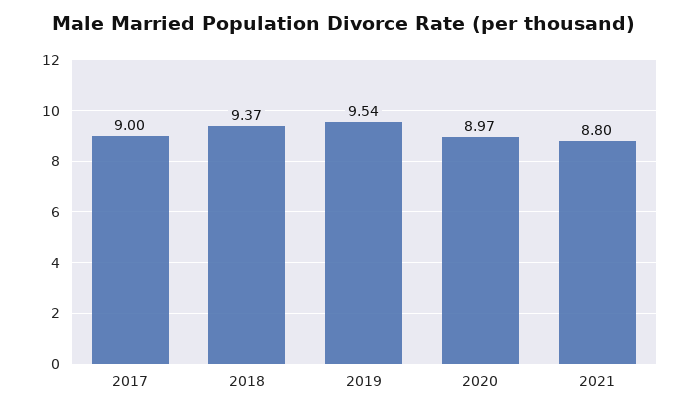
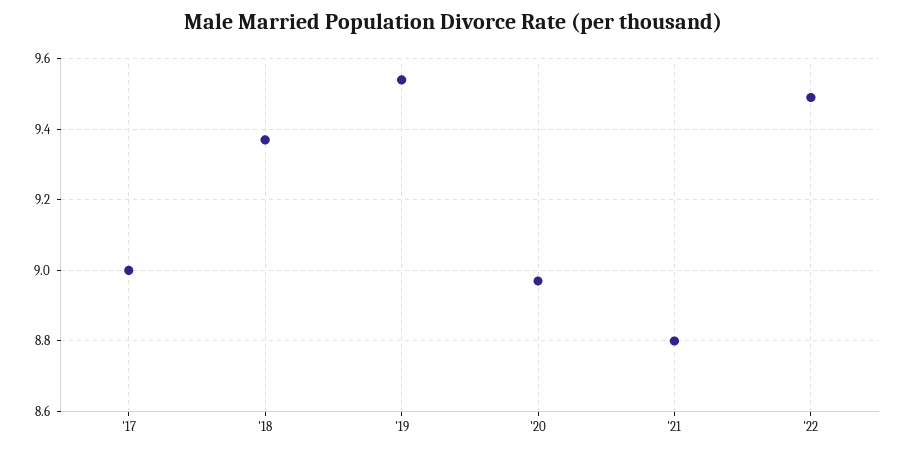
'22: none -> 9.5

